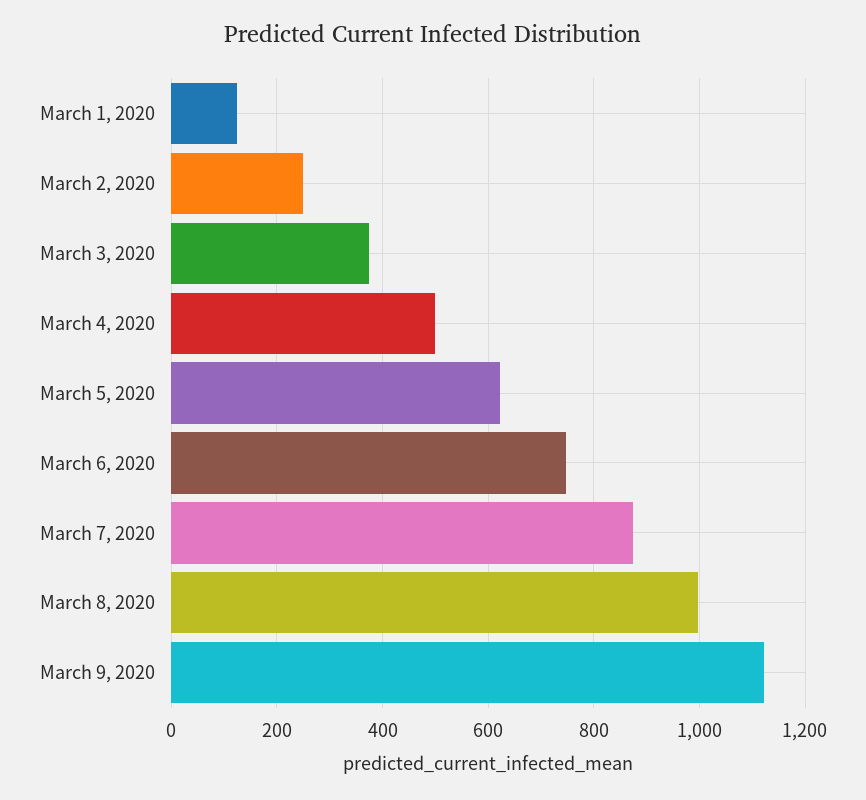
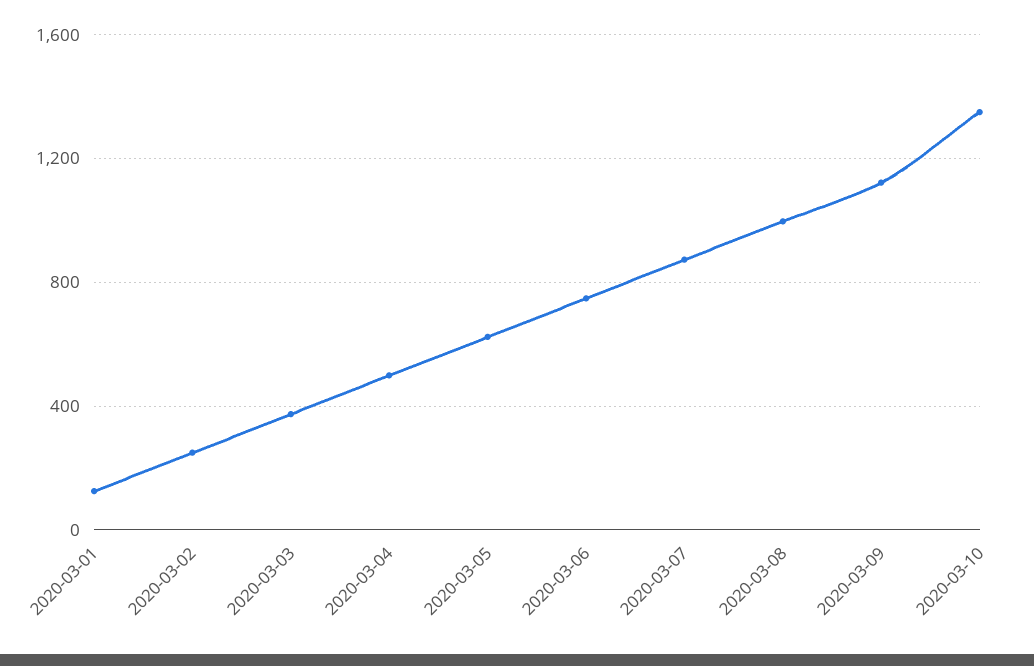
2020-03-10: none -> 1350

